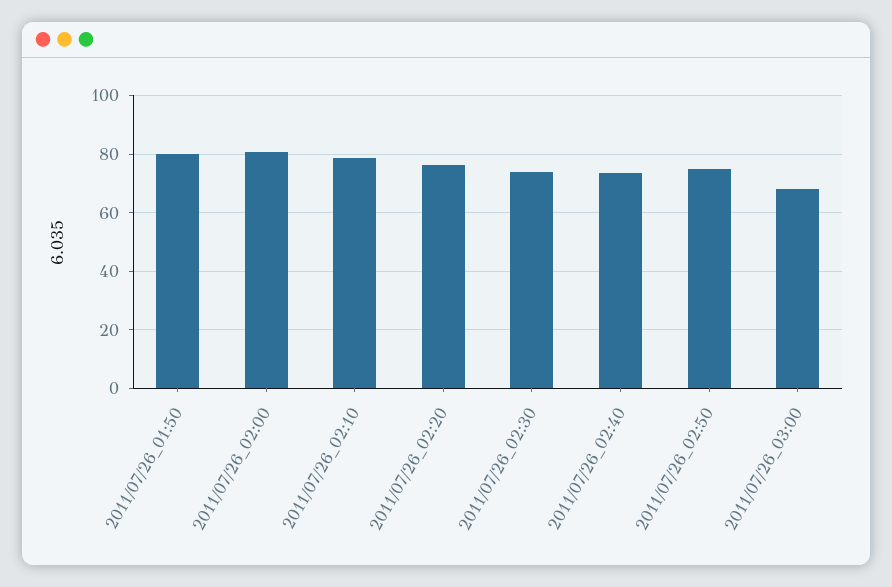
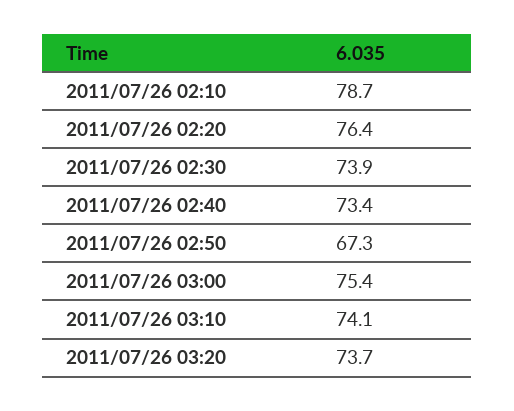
2011/07/26_01:50: 80 -> none
2011/07/26_02:00: 80 -> none
2011/07/26_02:50: 75 -> 67.3
2011/07/26_03:00: 67.5 -> 75.4
2011/07/26 03:10: none -> 74.1
2011/07/26 03:20: none -> 73.7

